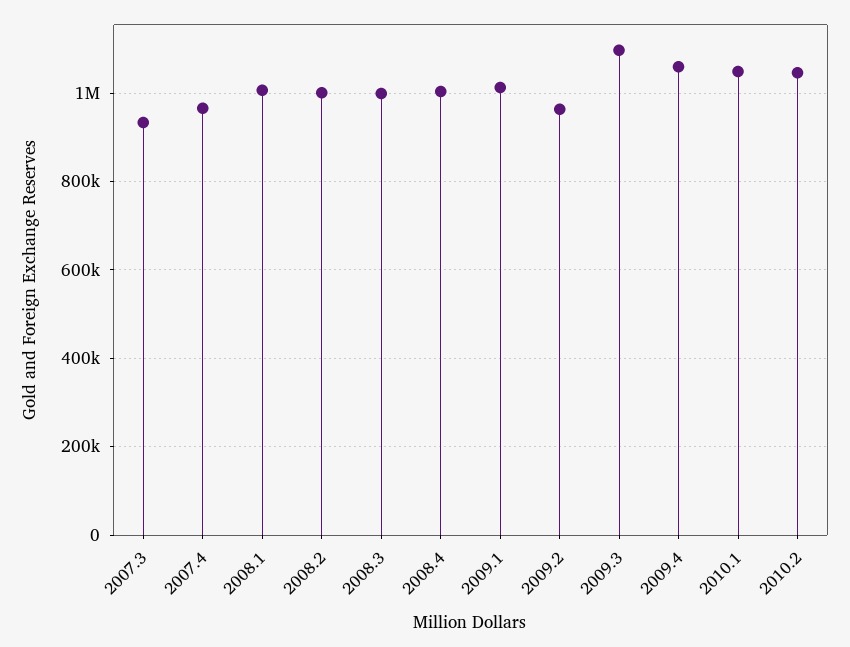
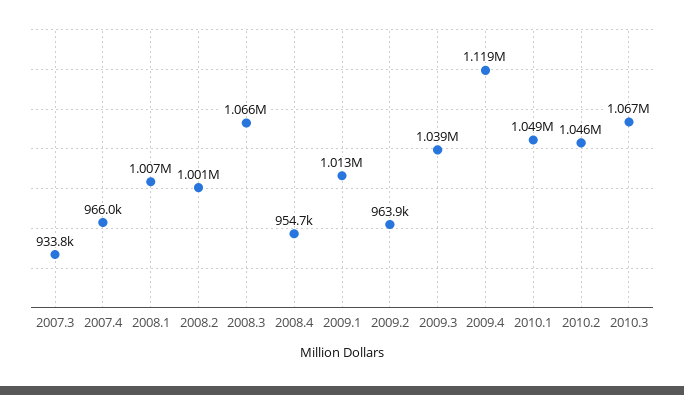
2008.3: 1000000 -> 1066000
2008.4: 1000000 -> 954700
2009.3: 1100000 -> 1039000
2009.4: 1060000 -> 1119000
2010.3: none -> 1067000

